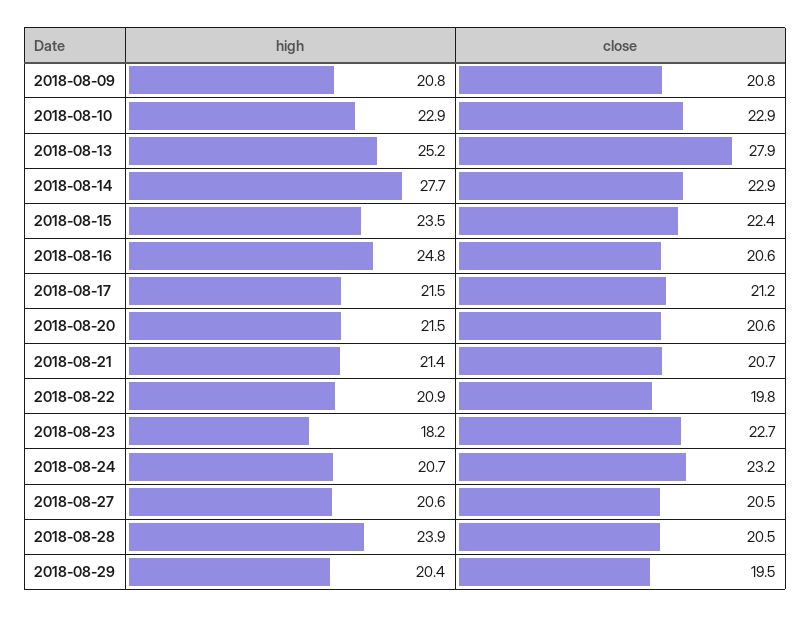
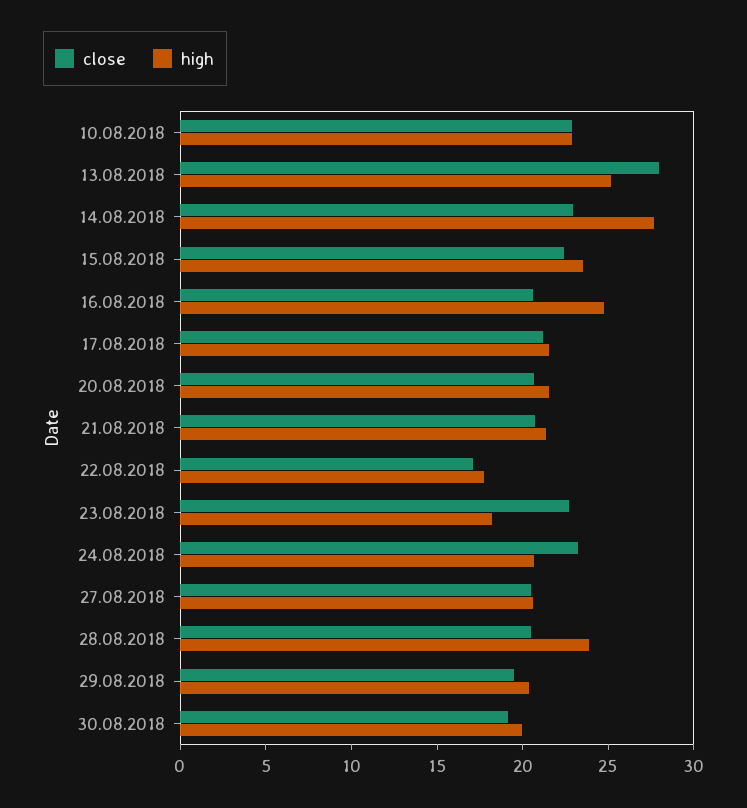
high, 2018-08-09: 20.8 -> none
close, 2018-08-09: 20.8 -> none
high, 2018-08-22: 20.9 -> 18
close, 2018-08-22: 19.8 -> 17
close, 30.08.2018: none -> 19
high, 30.08.2018: none -> 20

